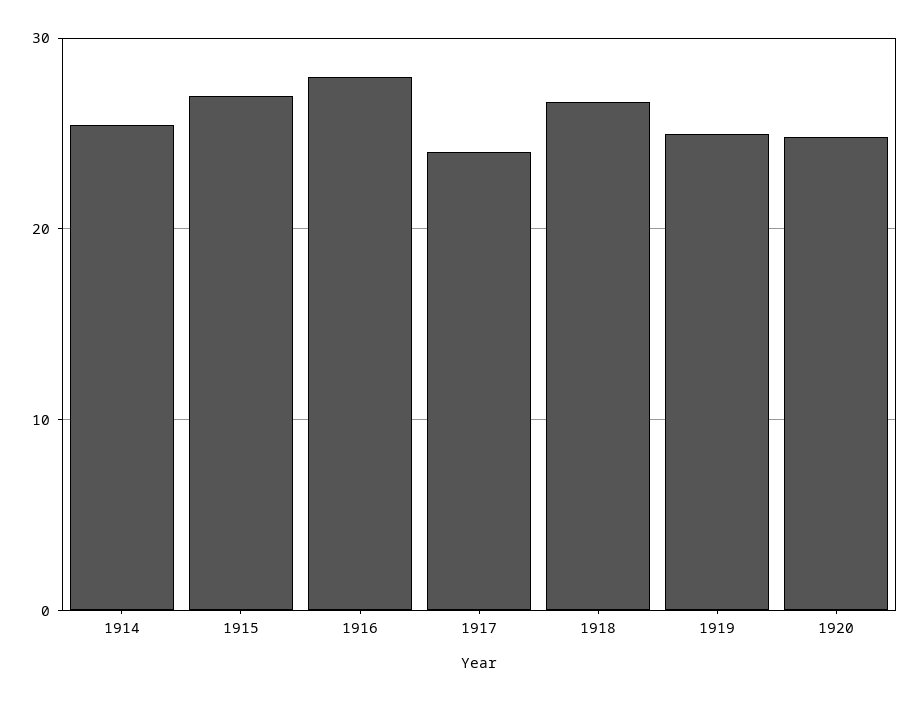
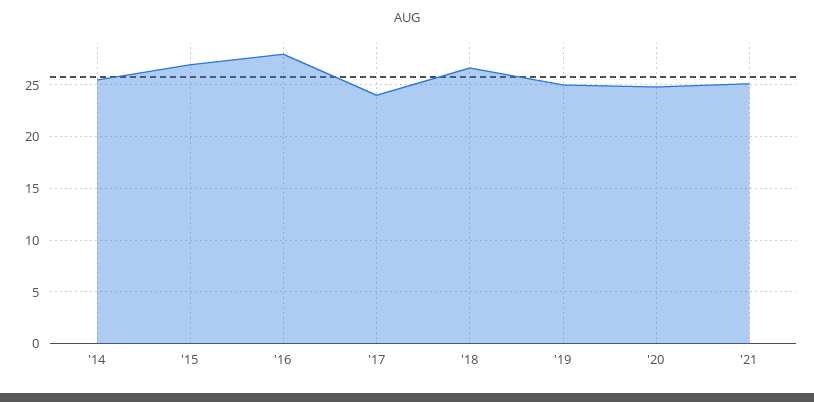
'21: none -> 25

